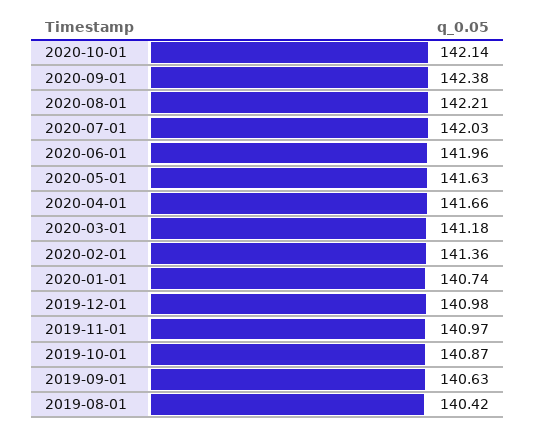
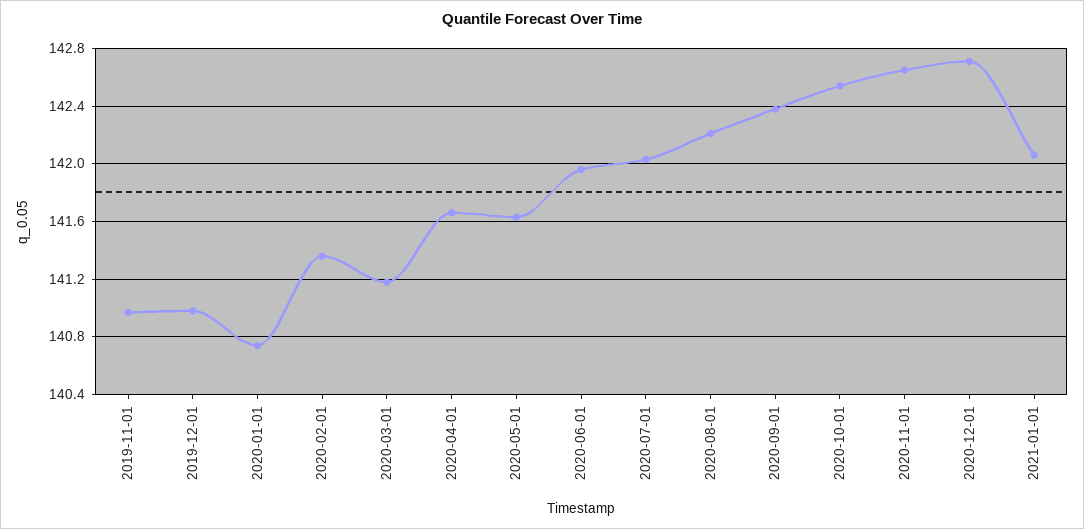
2020-10-01: 142.14 -> 142.55
2019-10-01: 140.87 -> none
2019-09-01: 140.63 -> none
2019-08-01: 140.42 -> none
2020-11-01: none -> 142.65
2020-12-01: none -> 142.7
2021-01-01: none -> 142.05

